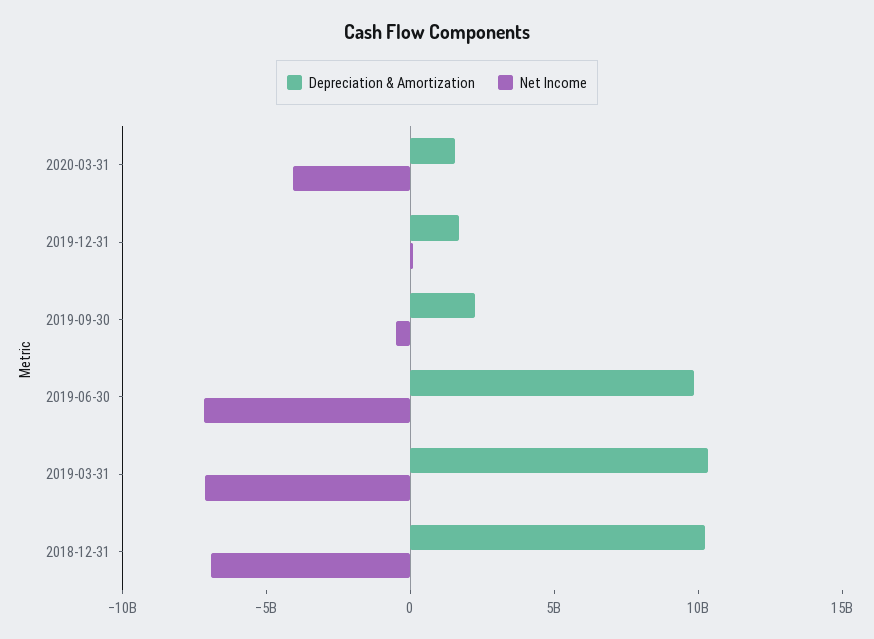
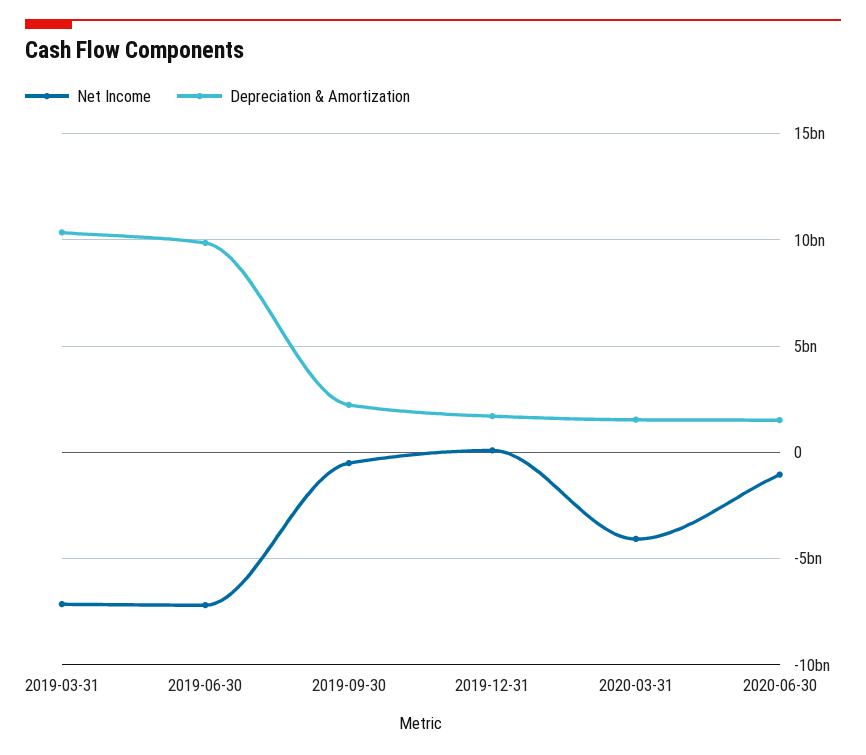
Depreciation & Amortization, 2018-12-31: 10000000000 -> none
Net Income, 2018-12-31: -7000000000 -> none
Net Income, 2020-06-30: none -> -1000000000
Depreciation & Amortization, 2020-06-30: none -> 1500000000

